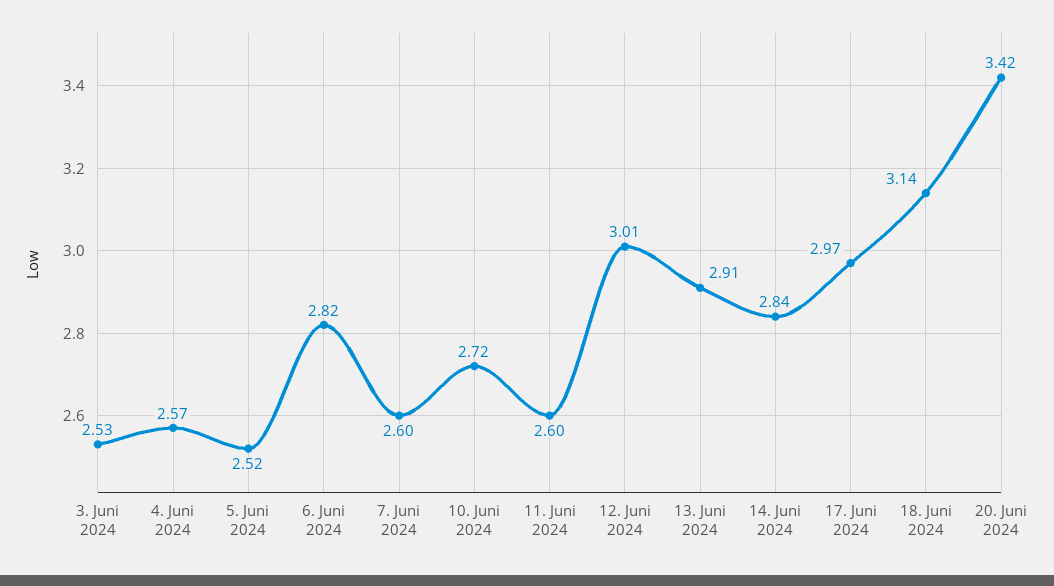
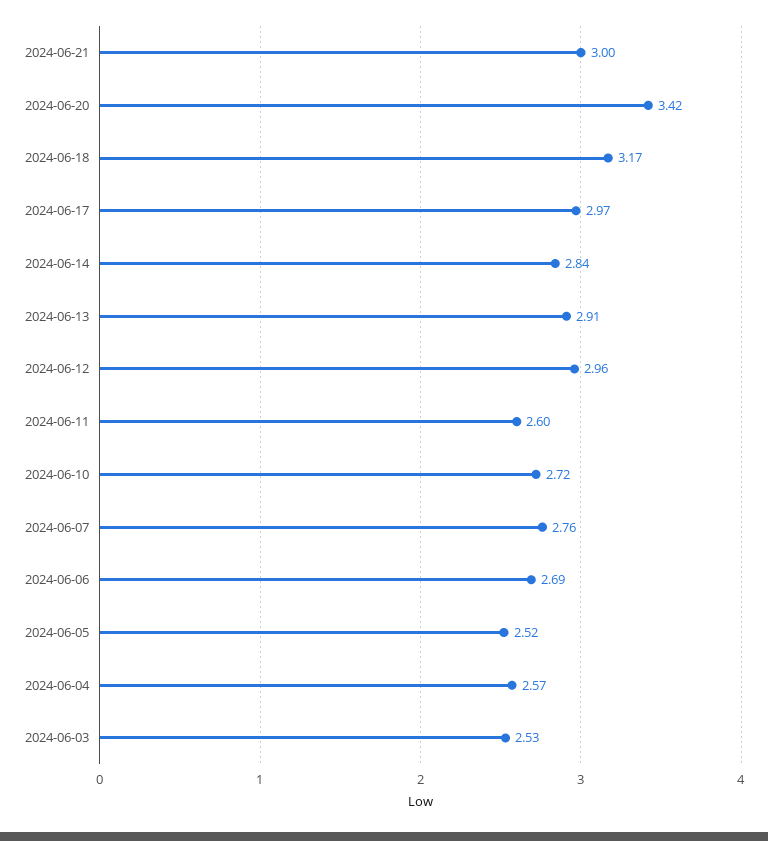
6. Juni 2024: 2.82 -> 2.69
7. Juni 2024: 2.6 -> 2.76
12. Juni 2024: 3.01 -> 2.96
18. Juni 2024: 3.14 -> 3.17
2024-06-21: none -> 3

